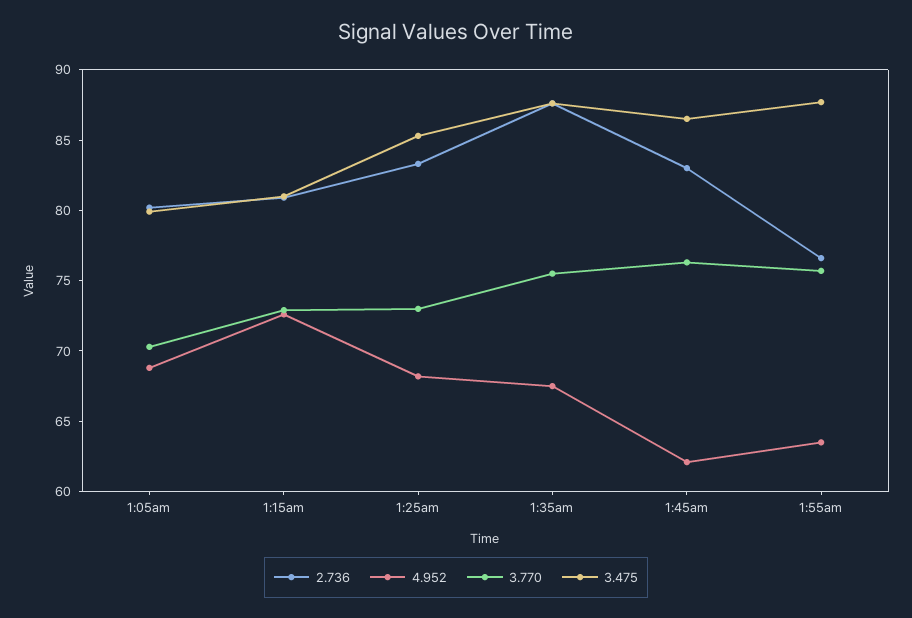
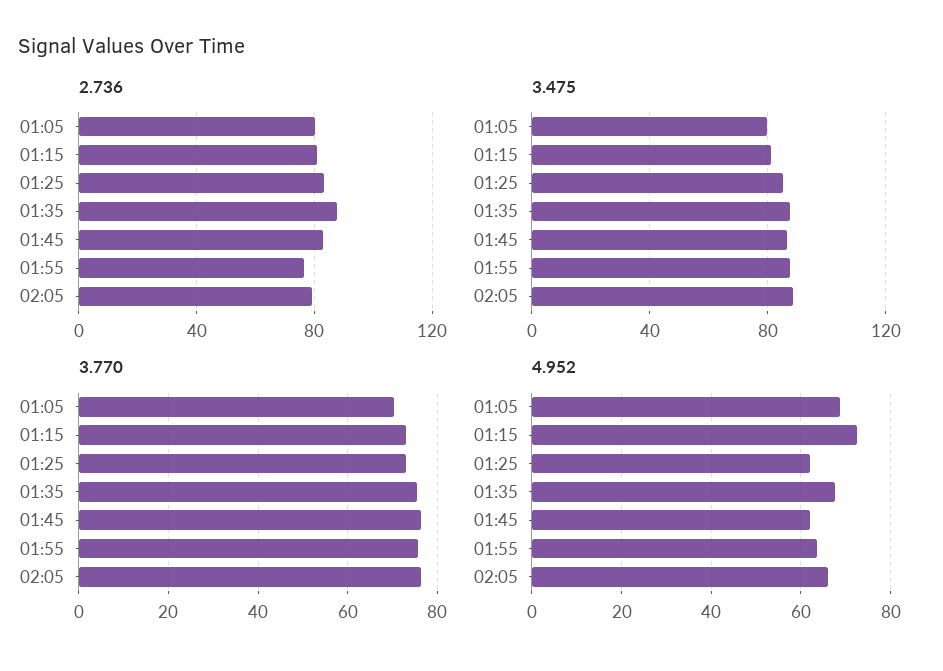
4.952, 1:25am: 68 -> 62
2.736, 02:05: none -> 80
3.475, 02:05: none -> 90
3.770, 02:05: none -> 76
4.952, 02:05: none -> 66

